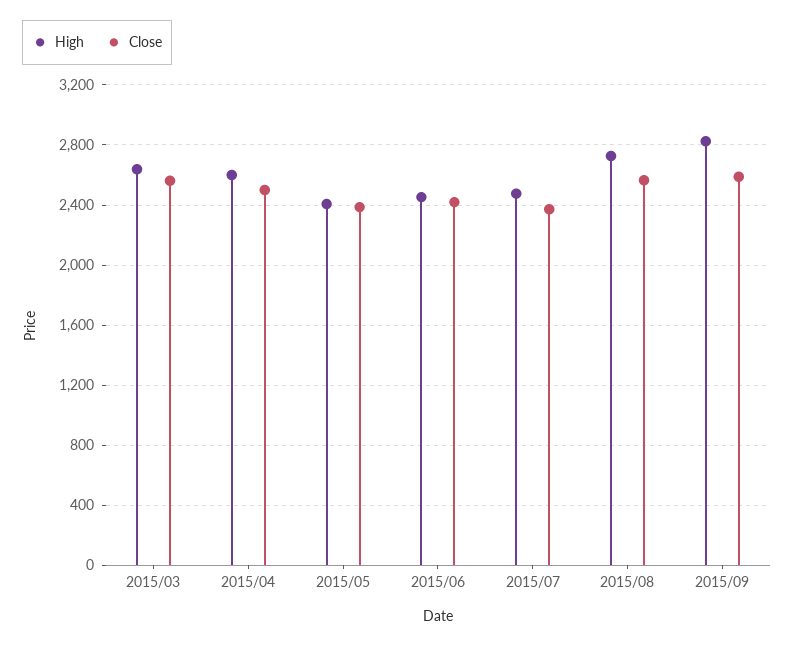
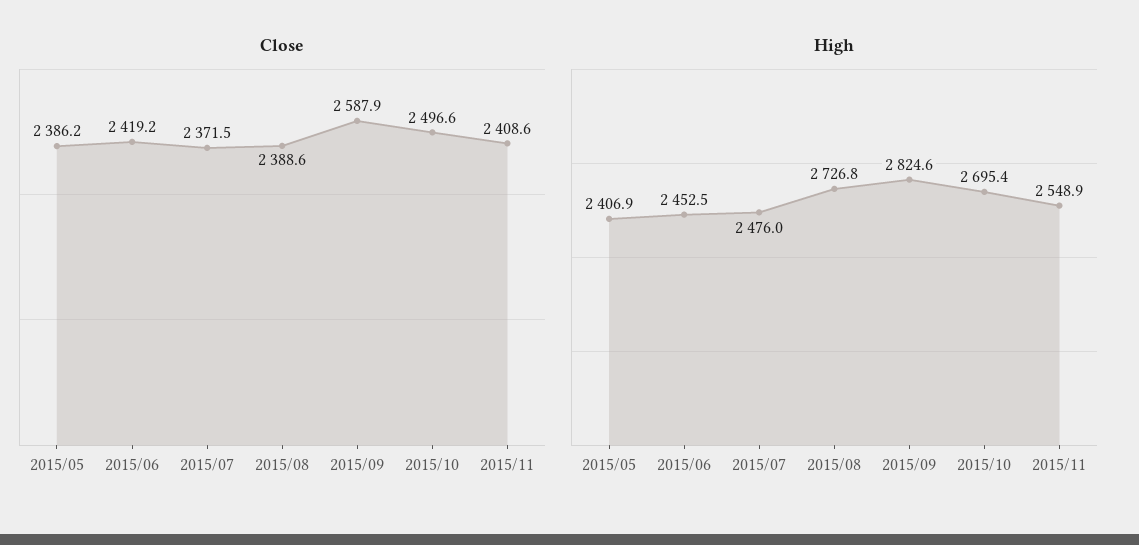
High, 2015/03: 2650 -> none
Close, 2015/03: 2550 -> none
High, 2015/04: 2600 -> none
Close, 2015/04: 2500 -> none
Close, 2015/08: 2550 -> 2388.6
Close, 2015/10: none -> 2496.6
Close, 2015/11: none -> 2408.6
High, 2015/10: none -> 2695.4
High, 2015/11: none -> 2548.9

